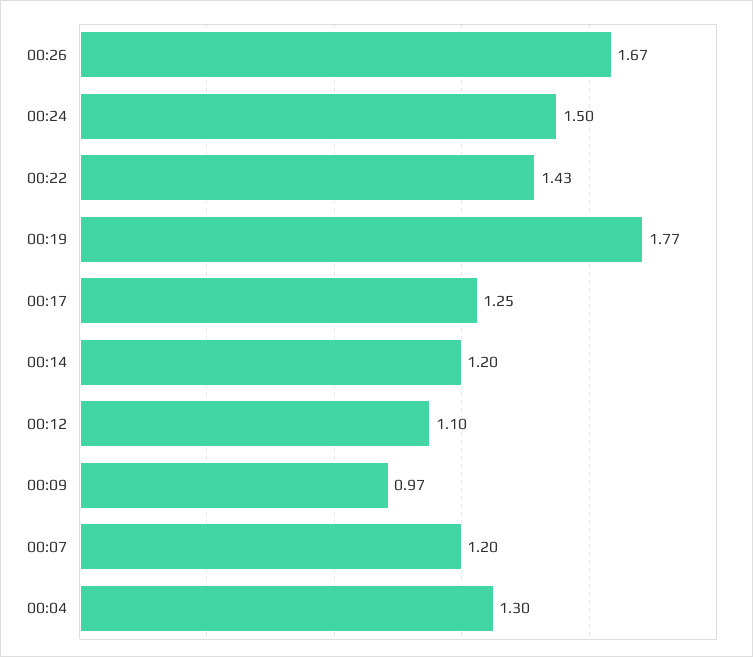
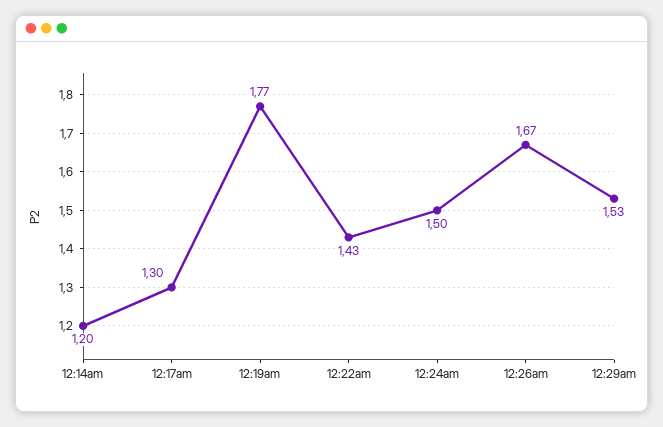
00:17: 1.25 -> 1.3
00:12: 1.1 -> none
00:09: 0.97 -> none
00:07: 1.2 -> none
00:04: 1.3 -> none
12:29am: none -> 1.53

